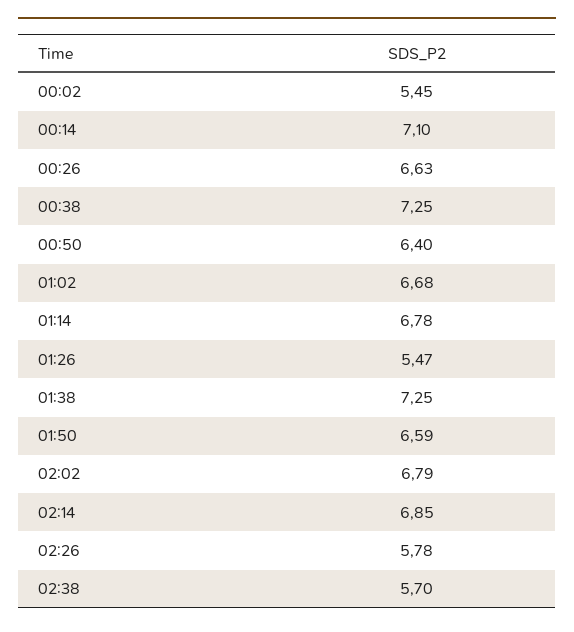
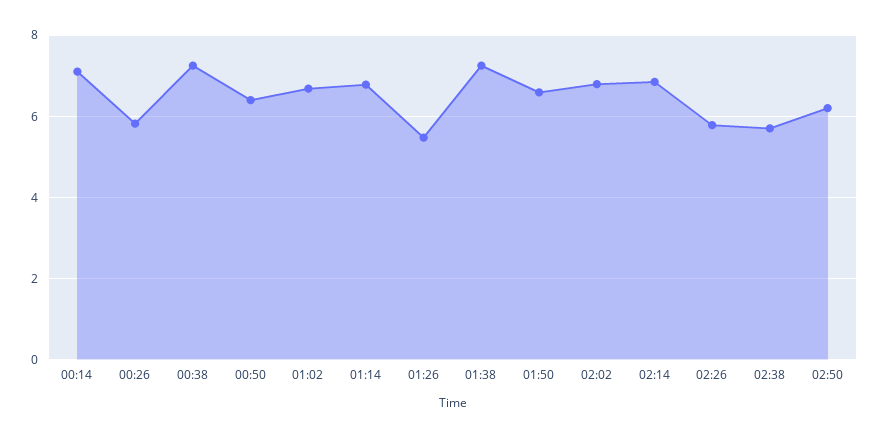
00:02: 5.45 -> none
00:26: 6.63 -> 5.8
02:50: none -> 6.2

